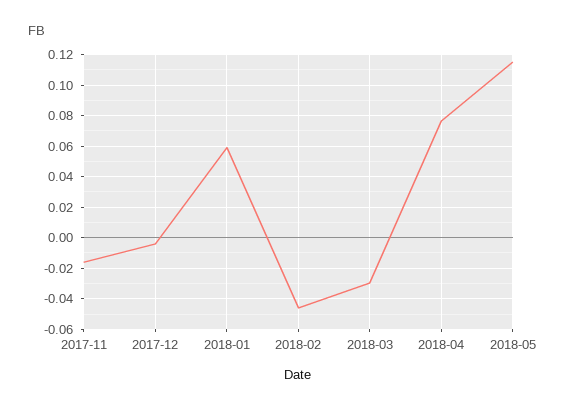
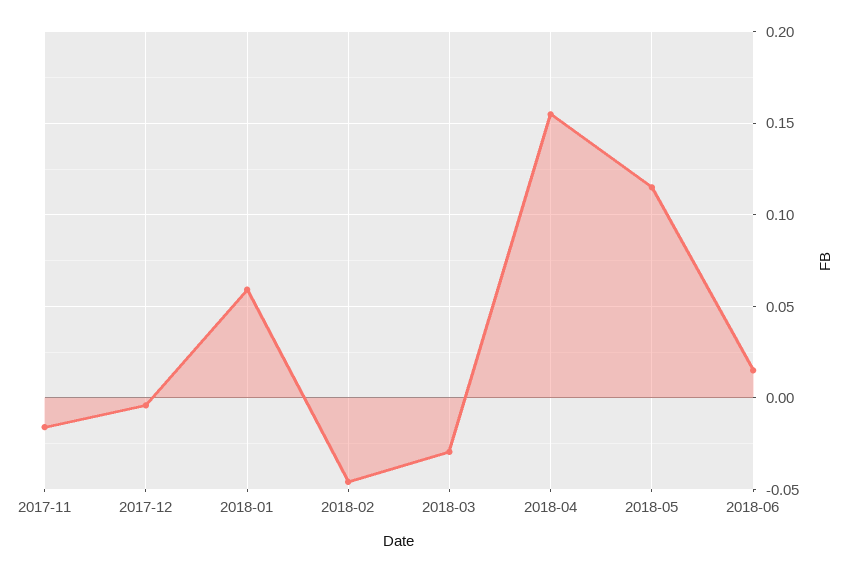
2018-04: 0.075 -> 0.155
2018-06: none -> 0.015

